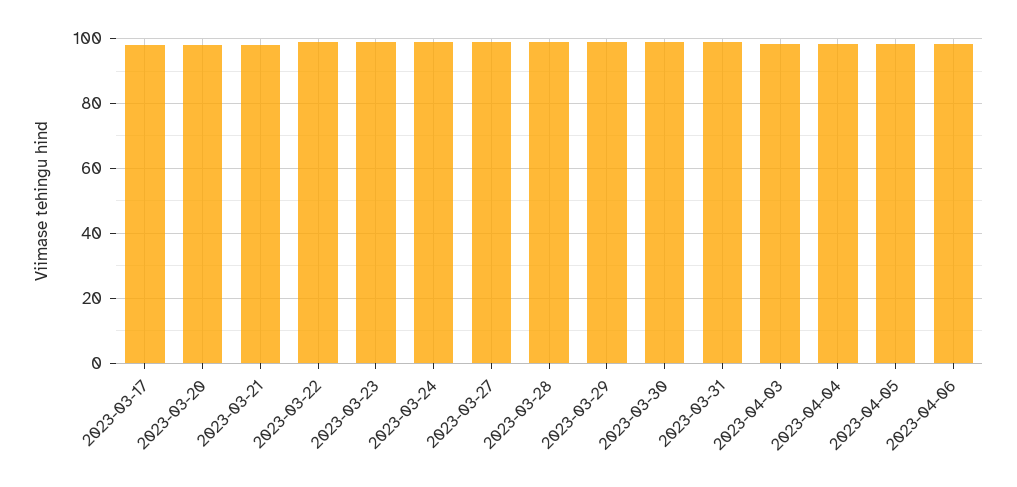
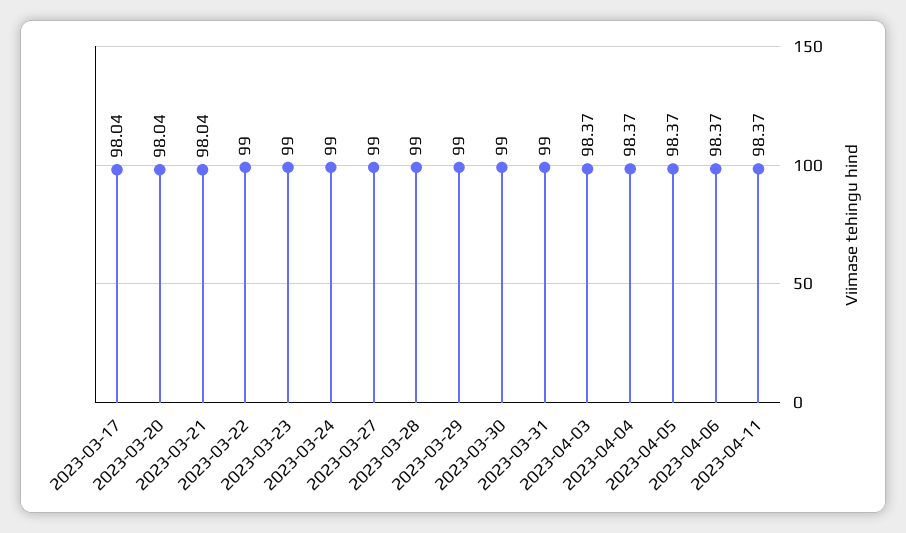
2023-04-11: none -> 98.37

